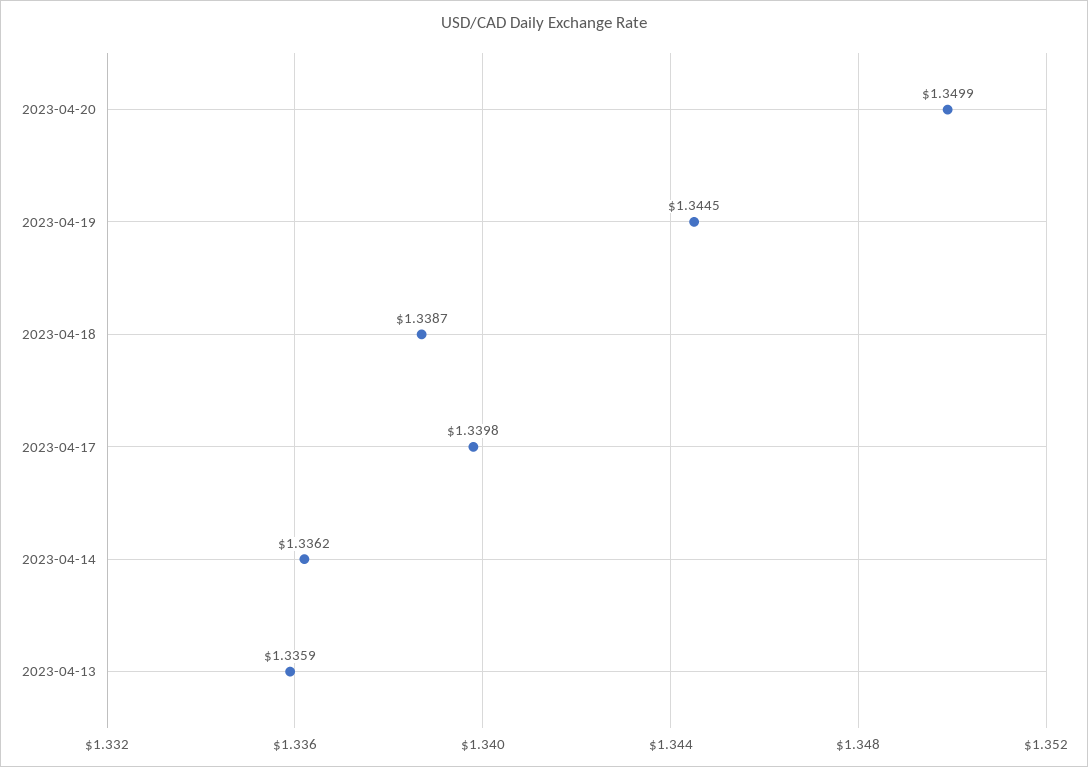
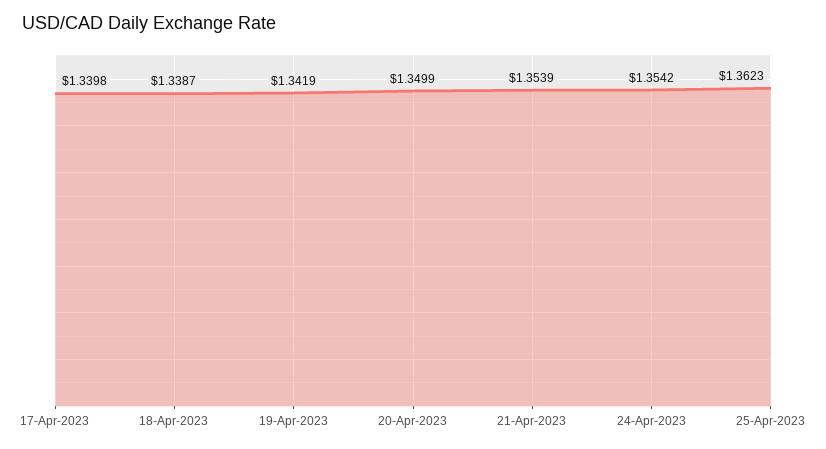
2023-04-19: 1.3445 -> 1.3419
2023-04-14: 1.3362 -> none
2023-04-13: 1.3359 -> none
21-Apr-2023: none -> 1.3539
24-Apr-2023: none -> 1.3542
25-Apr-2023: none -> 1.3623

